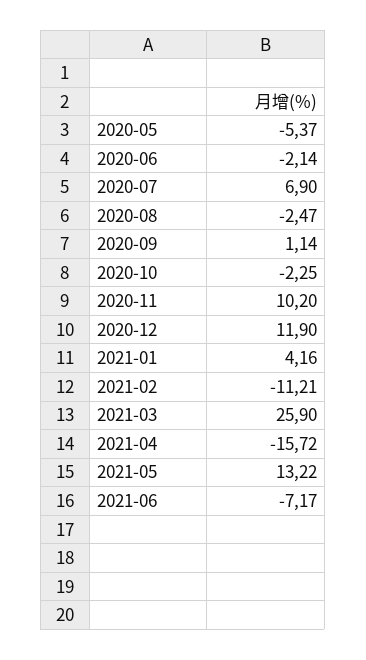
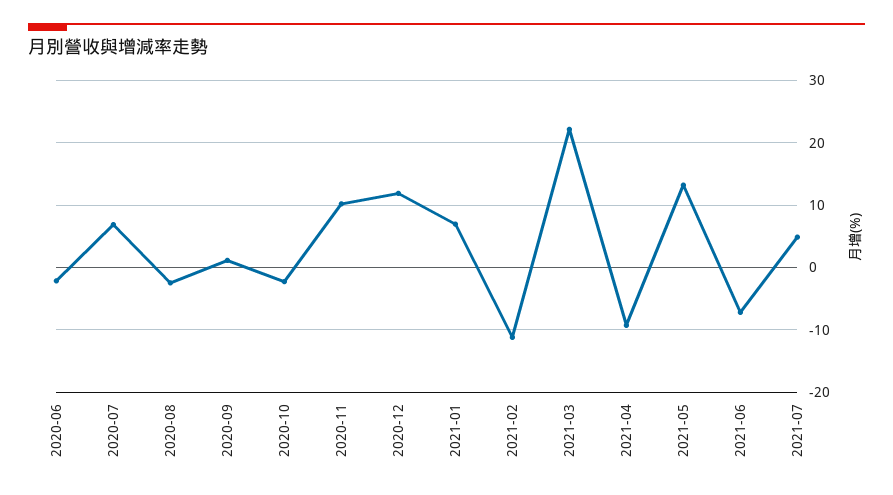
2020-05: -5.37 -> none
2021-01: 4.16 -> 7
2021-03: 25.9 -> 22
2021-04: -15.72 -> -9
2021-07: none -> 5

